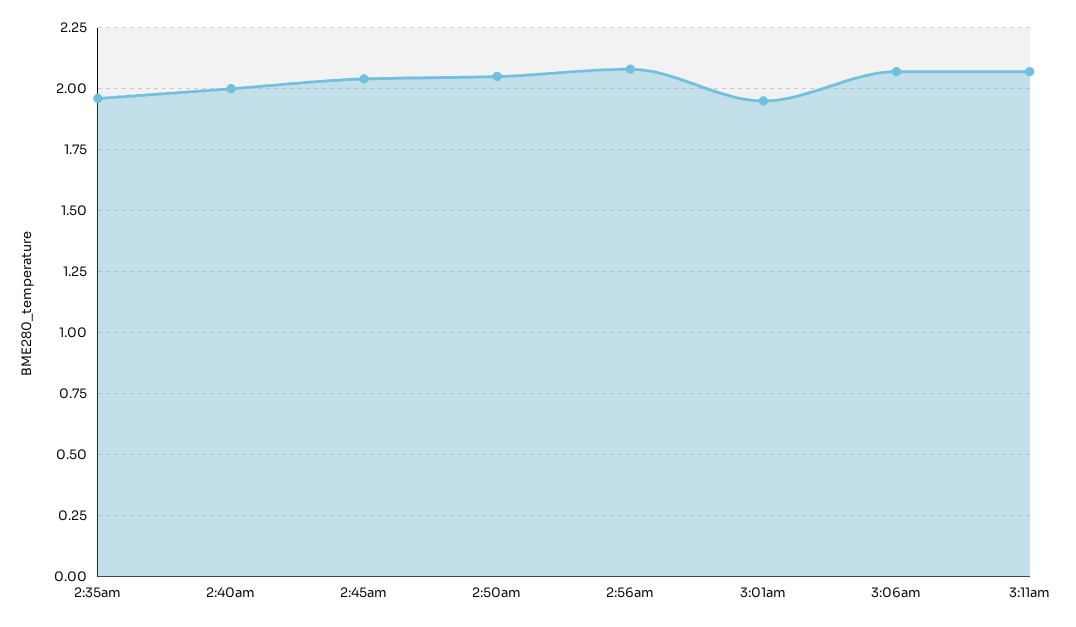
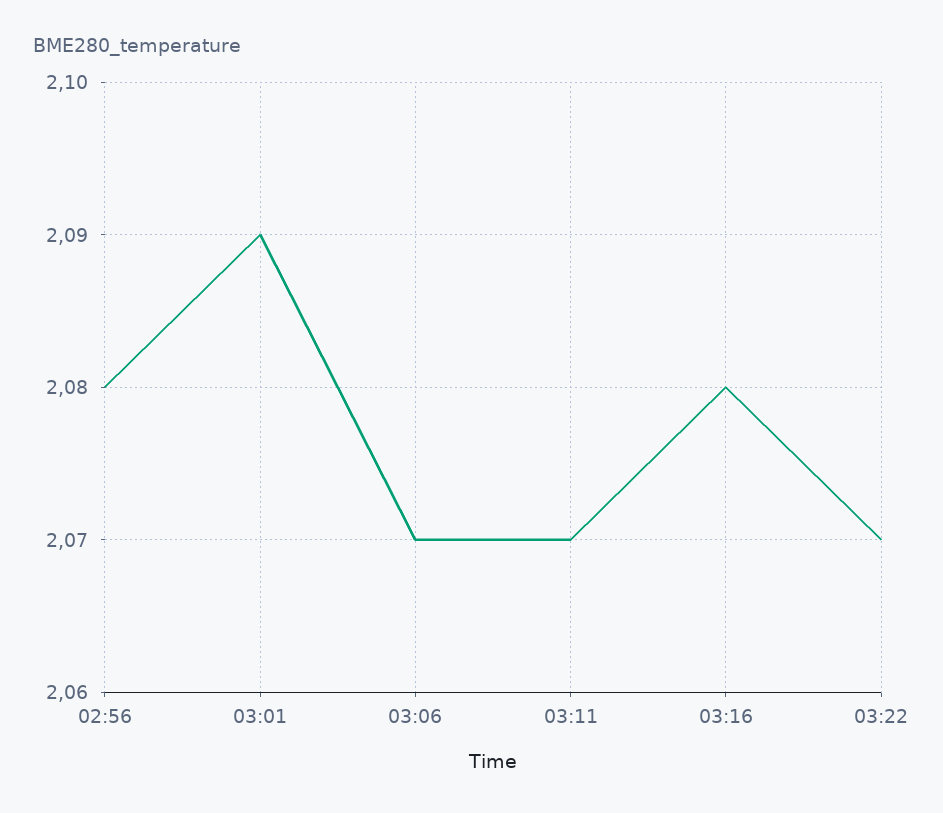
2:35am: 1.95 -> none
2:40am: 2 -> none
2:45am: 2.05 -> none
2:50am: 2.05 -> none
3:01am: 1.95 -> 2.09
03:16: none -> 2.08
03:22: none -> 2.07

